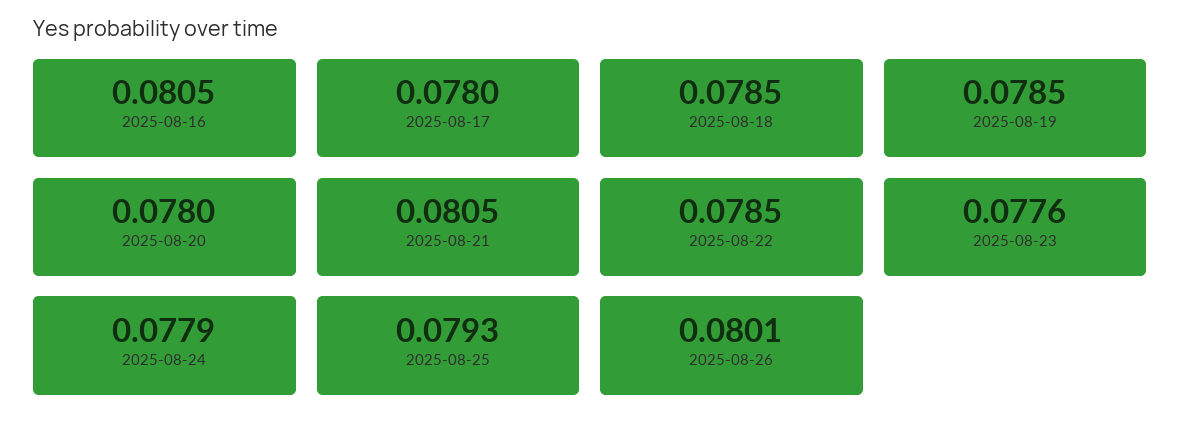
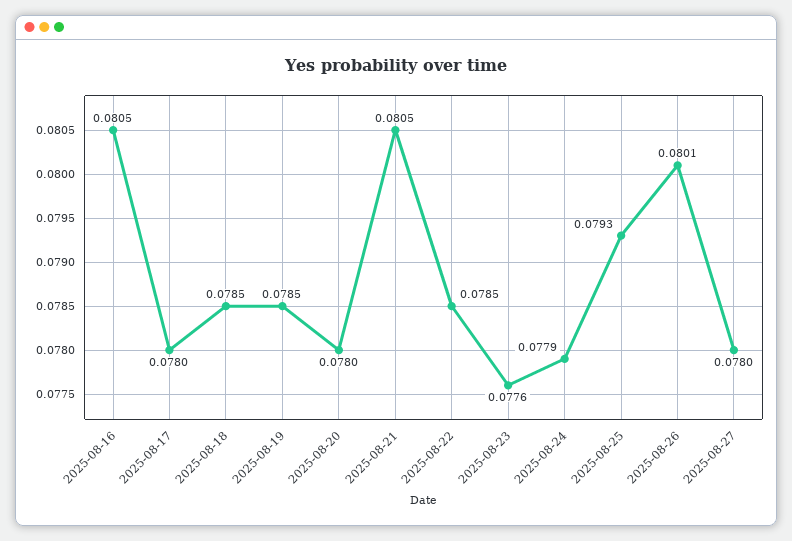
2025-08-27: none -> 0.078

